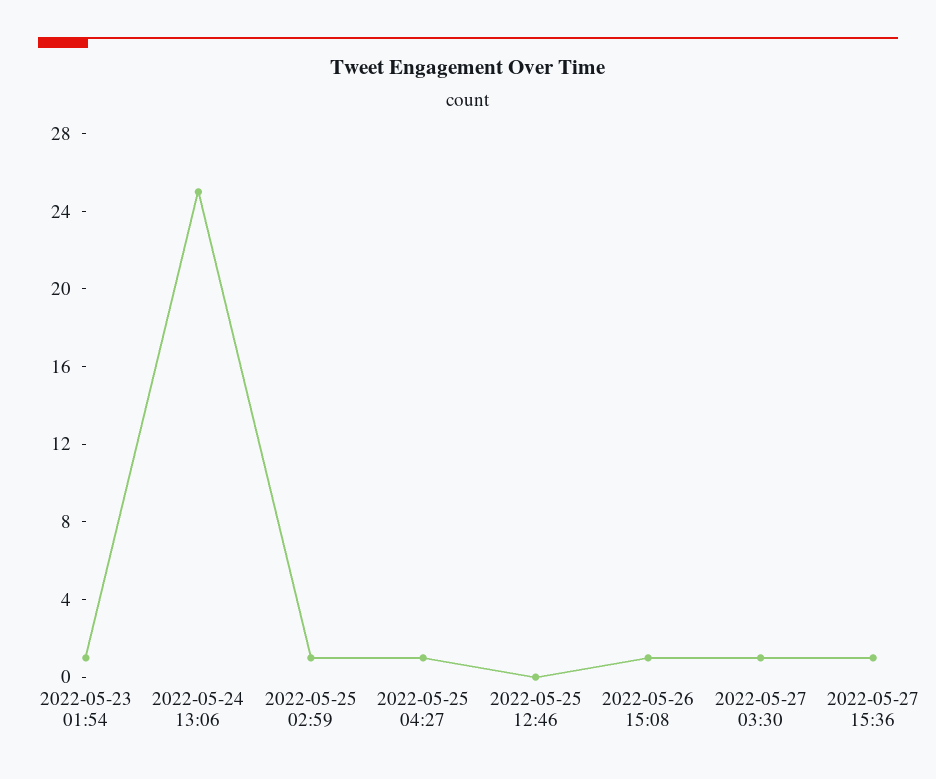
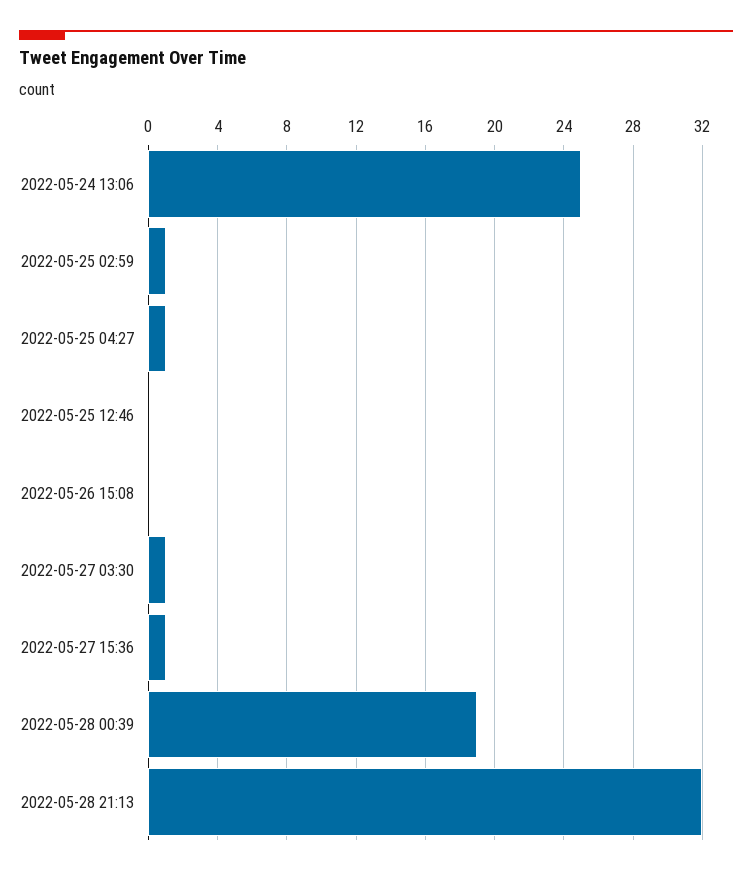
2022-05-23 01:54: 1 -> none
2022-05-26 15:08: 1 -> 0
2022-05-28 00:39: none -> 19
2022-05-28 21:13: none -> 32

